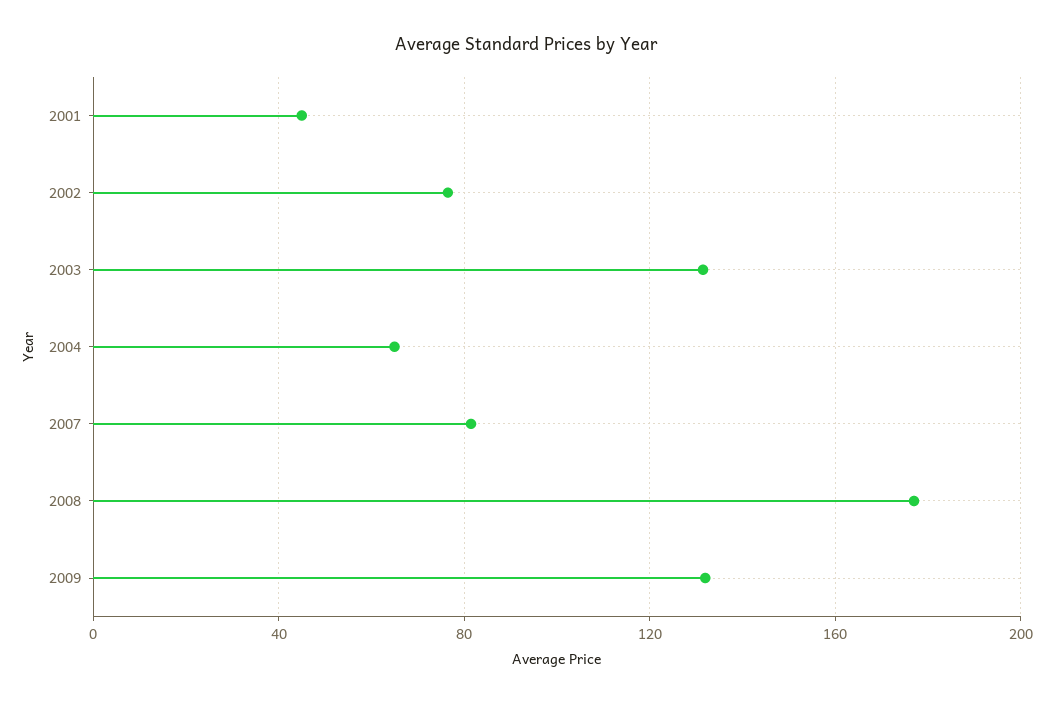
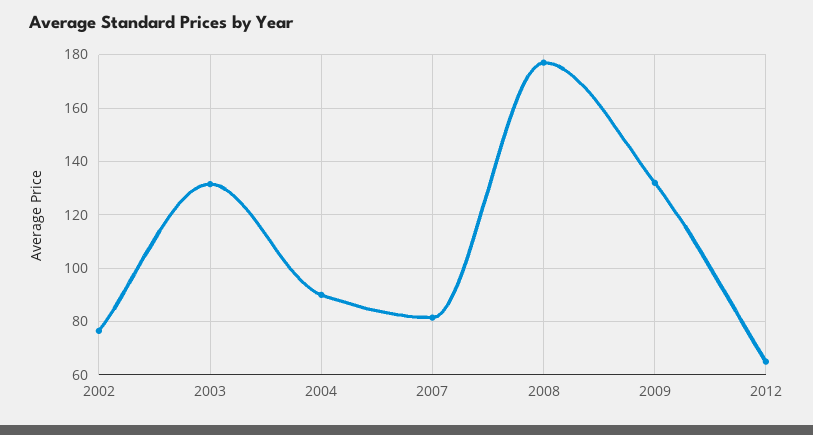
2001: 45 -> none
2004: 65 -> 90
2012: none -> 65

